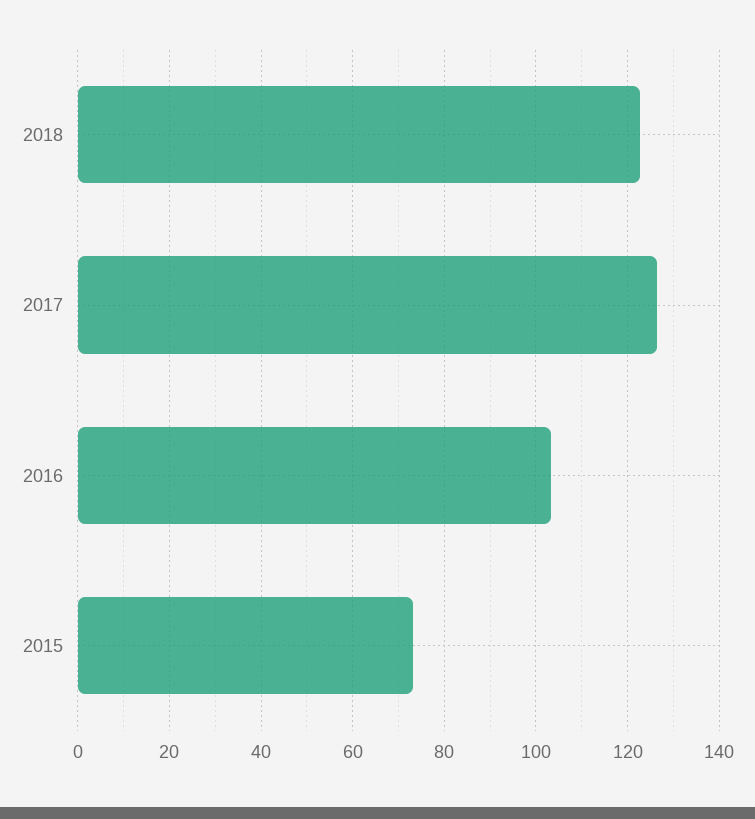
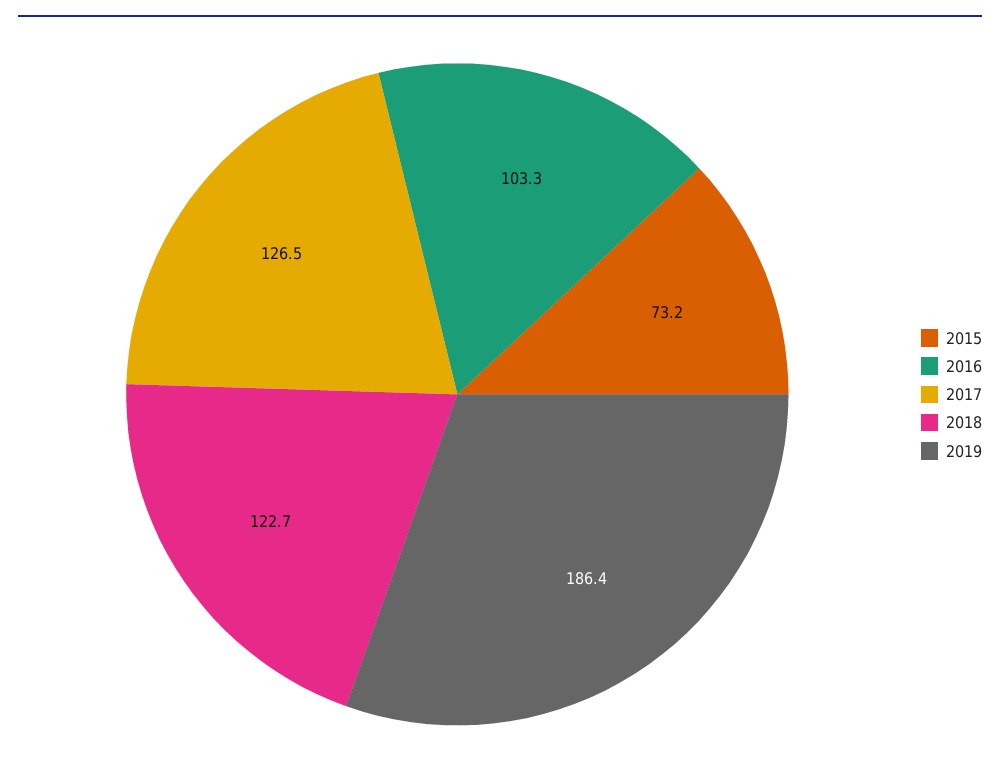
2019: none -> 186.4

